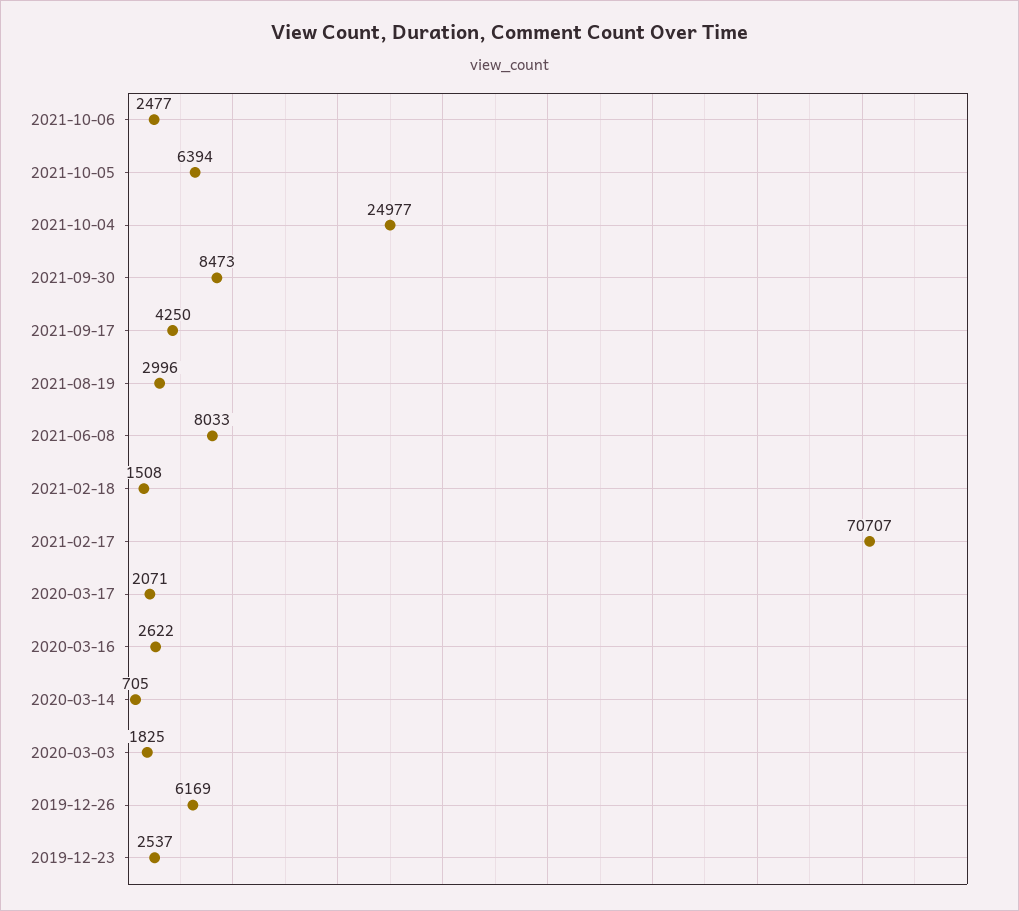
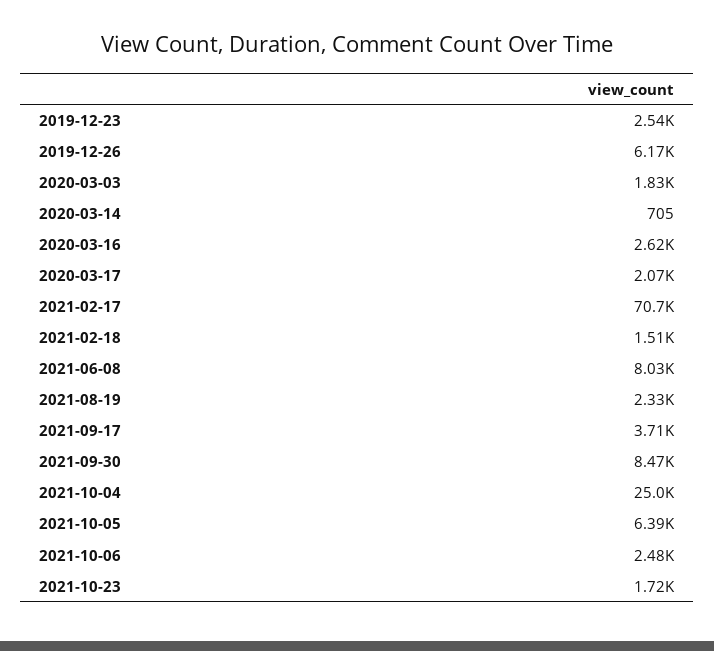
2021-09-17: 4250 -> 3710
2021-08-19: 2996 -> 2330
2021-10-23: none -> 1720

